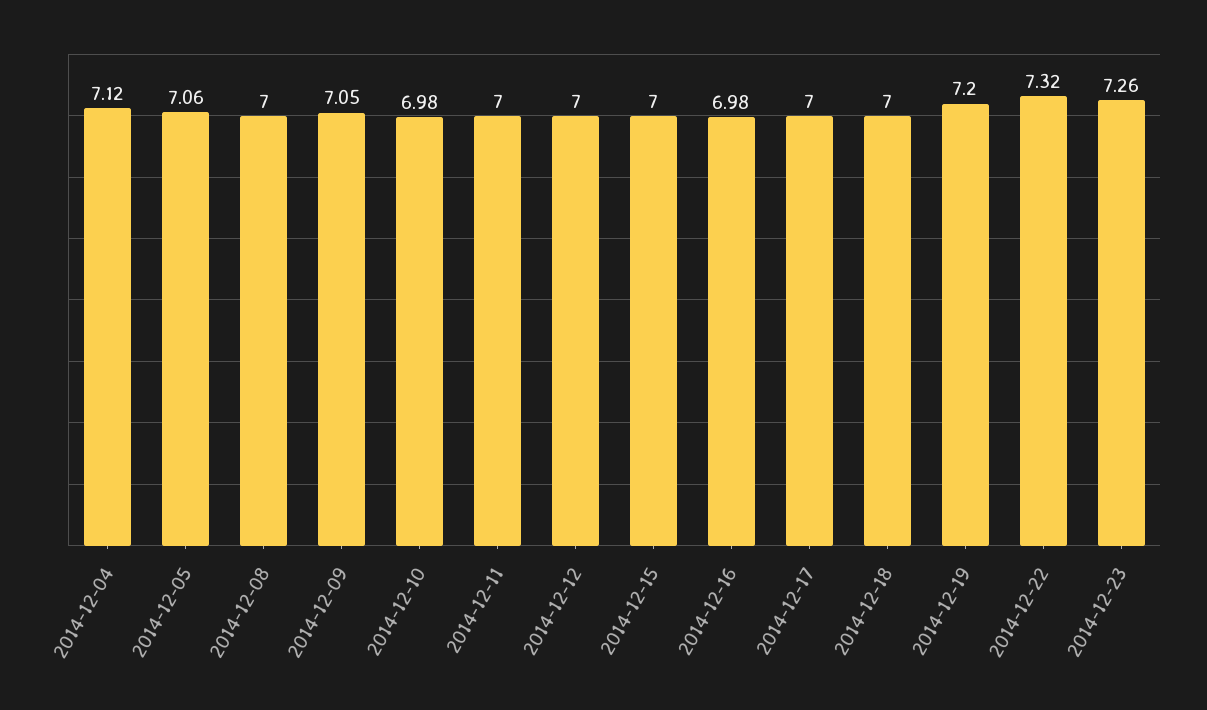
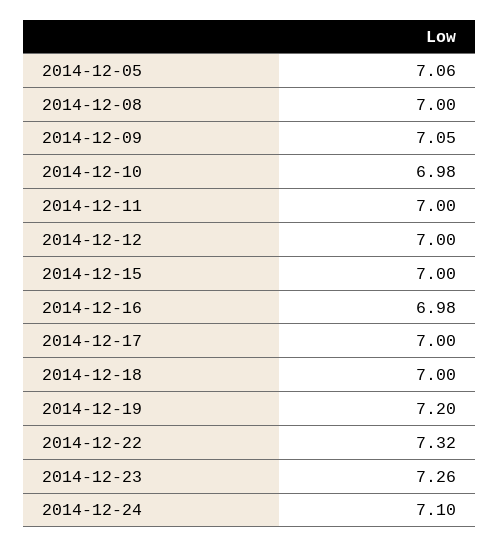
2014-12-04: 7.12 -> none
2014-12-24: none -> 7.1

